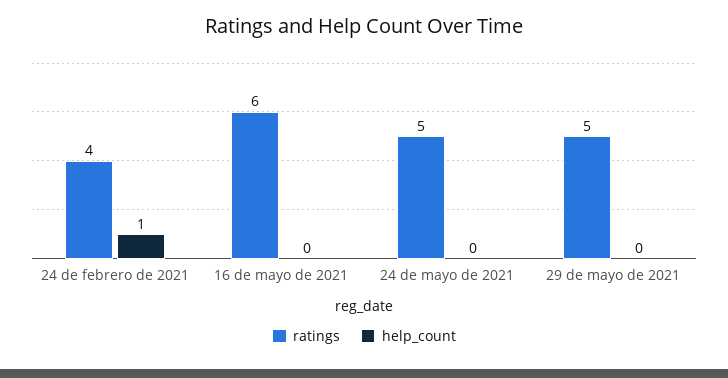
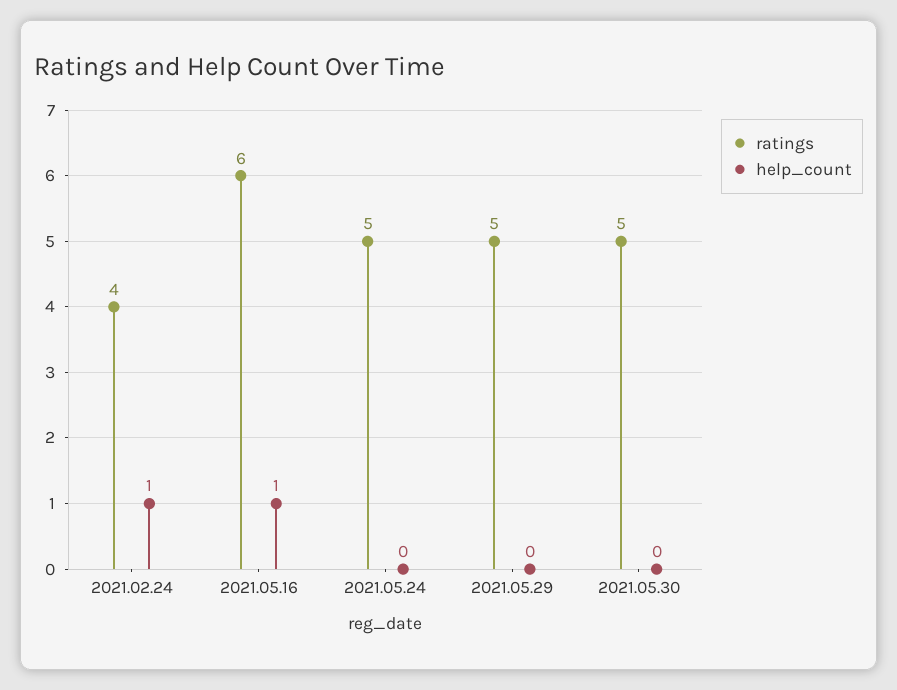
help_count, 16 de mayo de 2021: 0 -> 1
ratings, 2021.05.30: none -> 5
help_count, 2021.05.30: none -> 0

